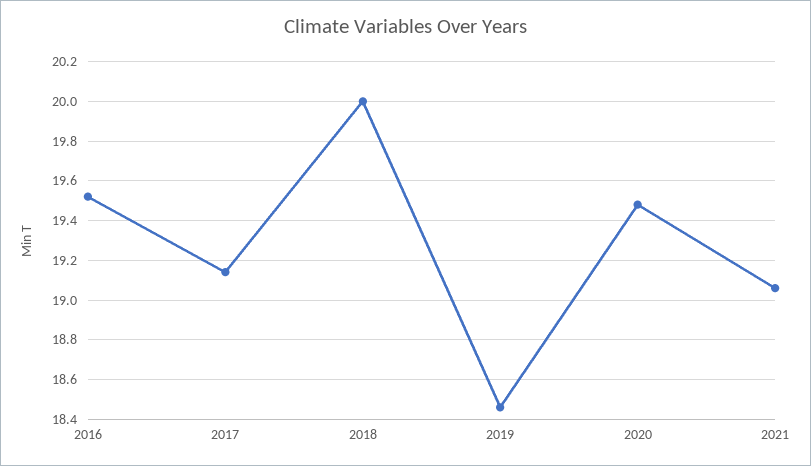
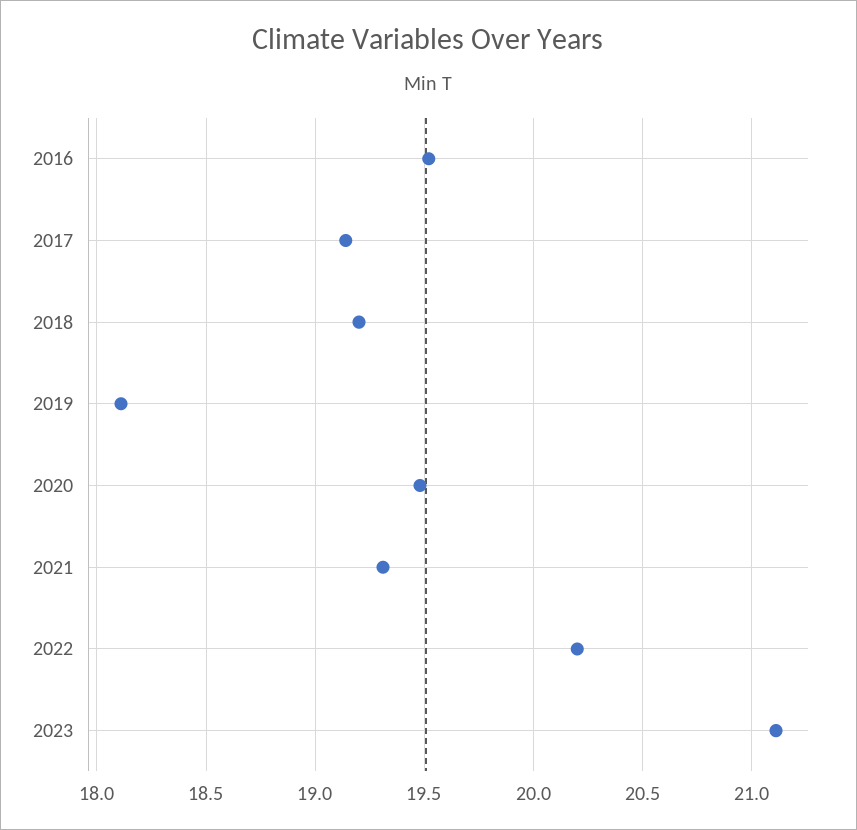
2018: 20 -> 19.2
2019: 18.45 -> 18.1
2021: 19.05 -> 19.3
2022: none -> 20.2
2023: none -> 21.1

